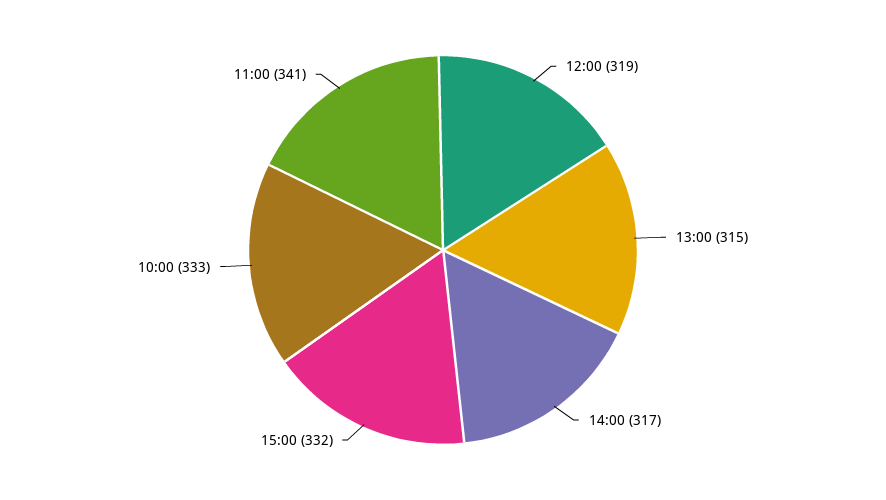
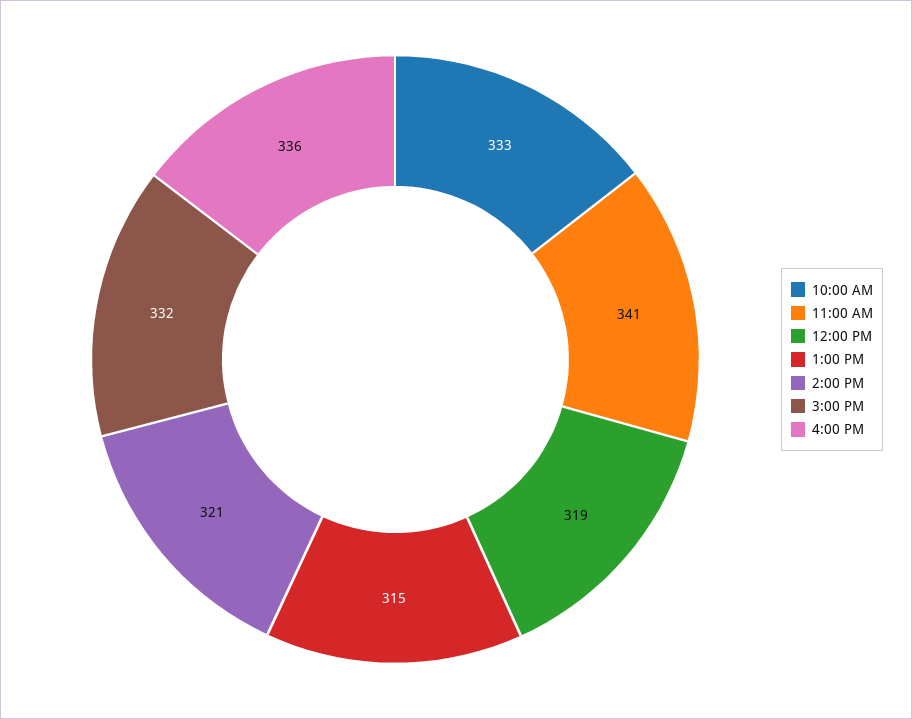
14:00: 317 -> 321
4:00 PM: none -> 336

